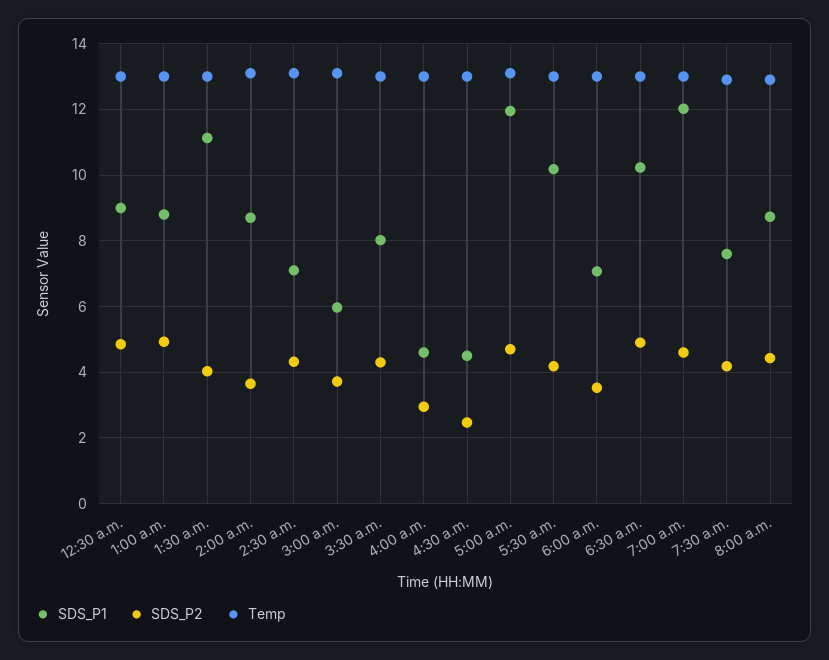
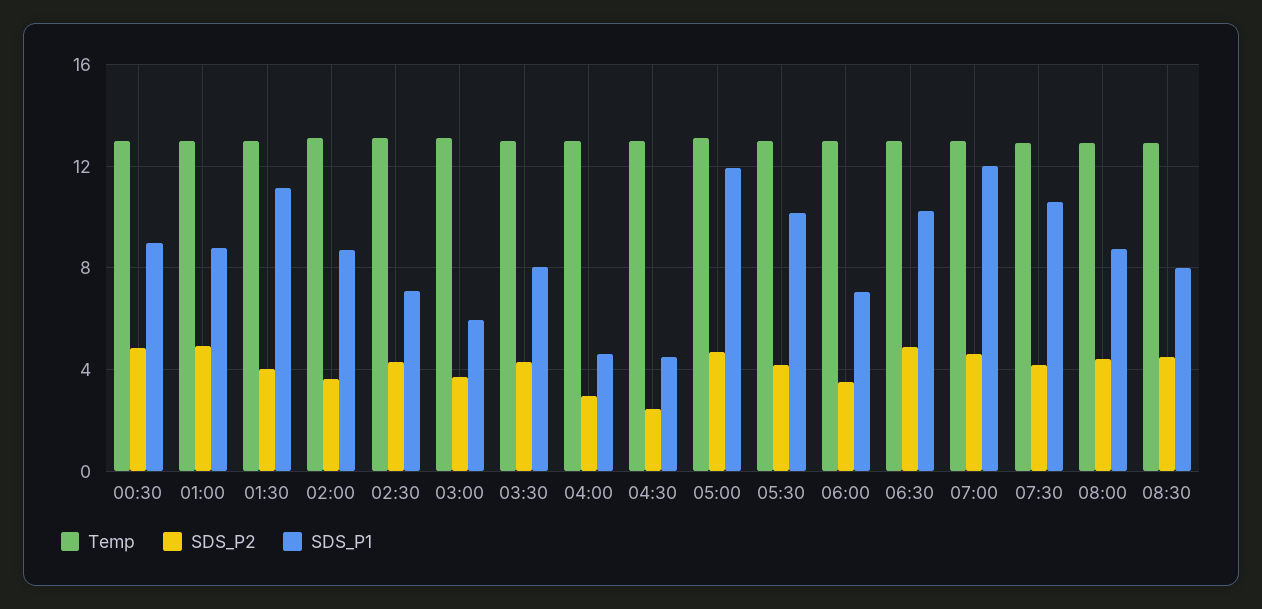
SDS_P1, 7:30 a.m.: 7.6 -> 10.5
Temp, 08:30: none -> 13
SDS_P2, 08:30: none -> 4.5
SDS_P1, 08:30: none -> 8

